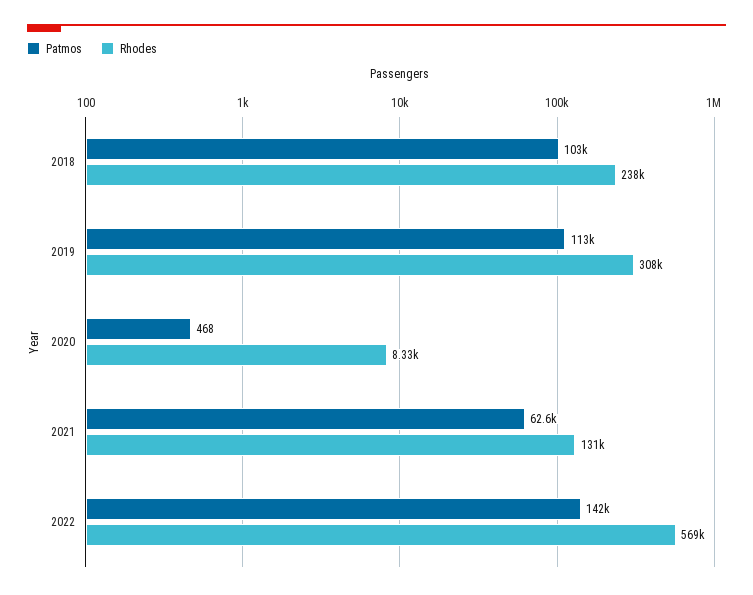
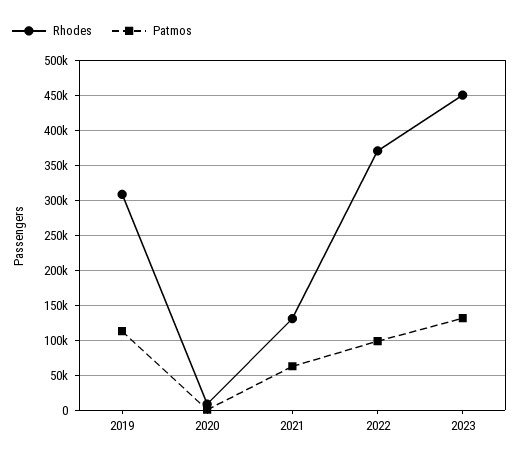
Patmos, 2018: 103000 -> none
Rhodes, 2018: 238000 -> none
Patmos, 2022: 142000 -> 100000
Rhodes, 2022: 569000 -> 370000
Rhodes, 2023: none -> 450000
Patmos, 2023: none -> 130000

